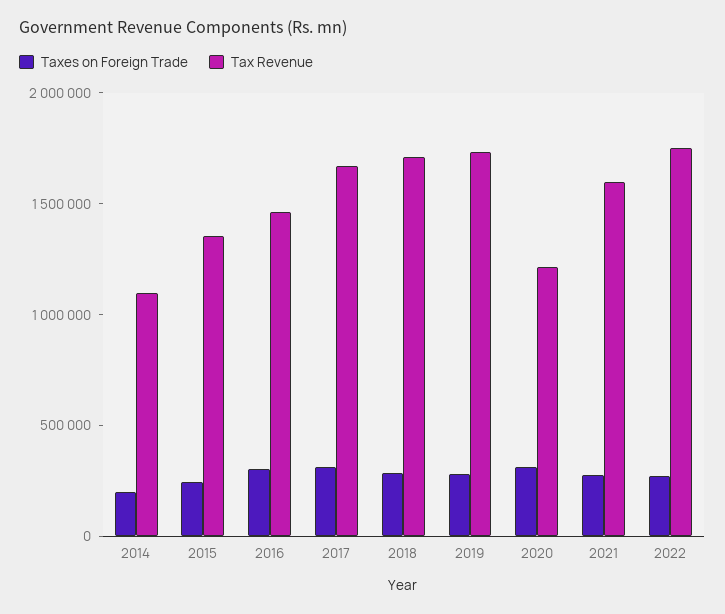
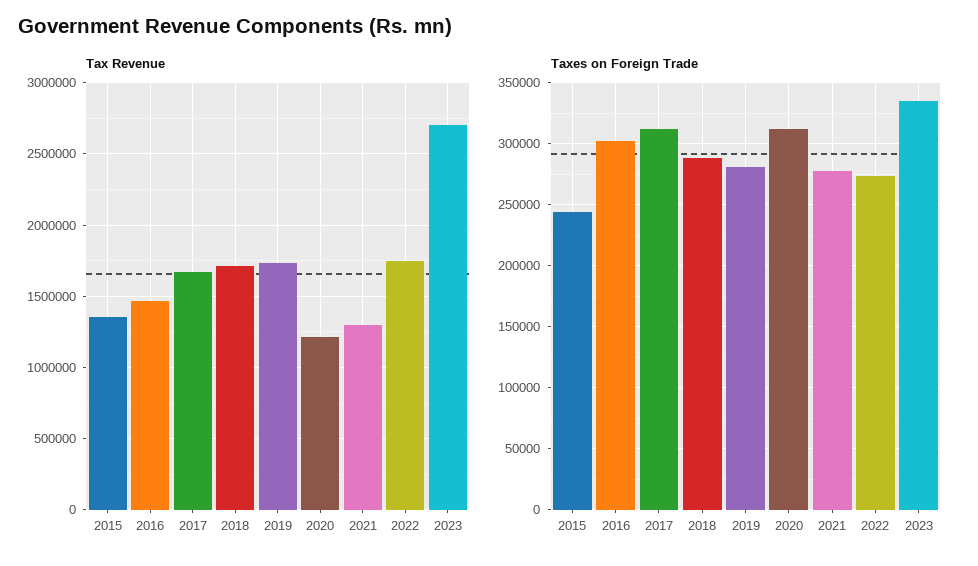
Taxes on Foreign Trade, 2014: 200000 -> none
Tax Revenue, 2014: 1100000 -> none
Tax Revenue, 2021: 1600000 -> 1300000
Tax Revenue, 2023: none -> 2700000
Taxes on Foreign Trade, 2023: none -> 335000

